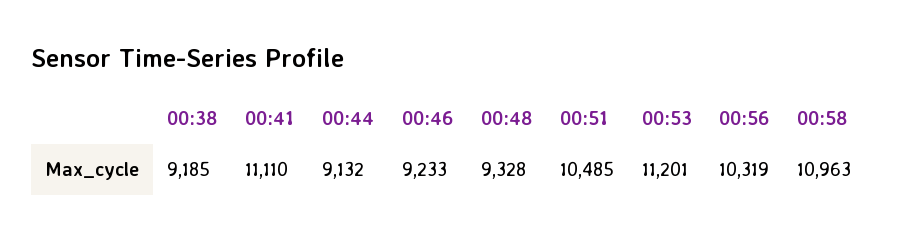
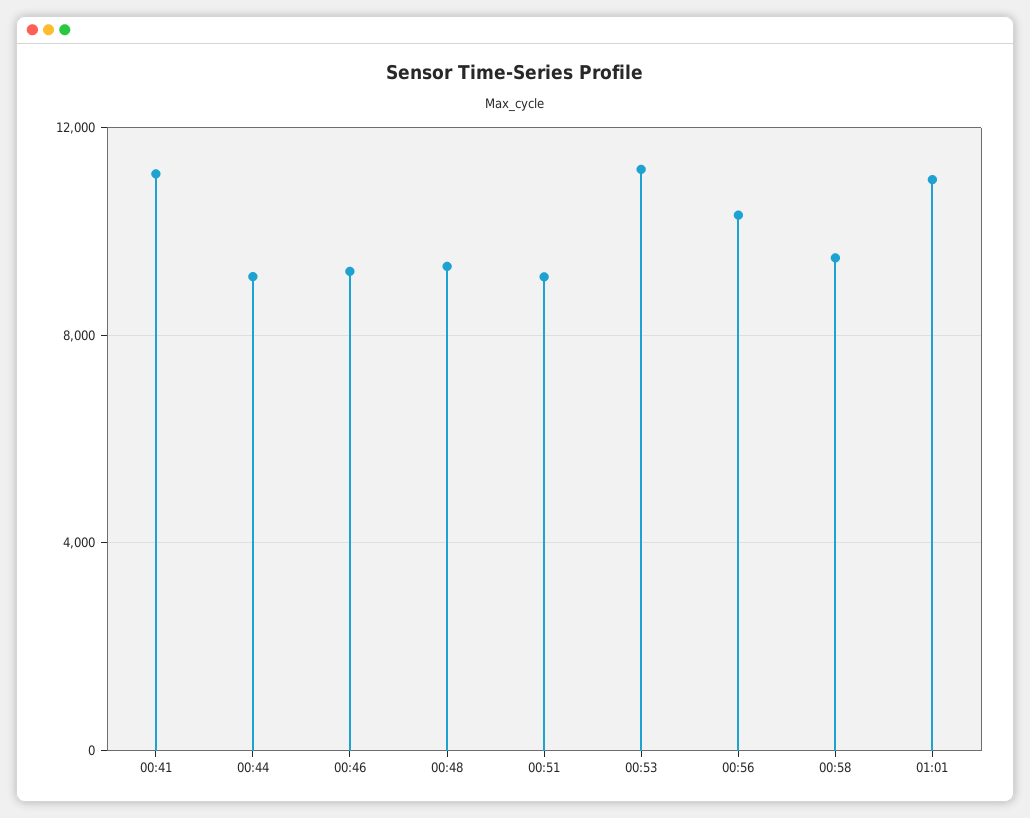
00:38: 9185 -> none
00:51: 10485 -> 9000
00:58: 10963 -> 9500
01:01: none -> 11000

